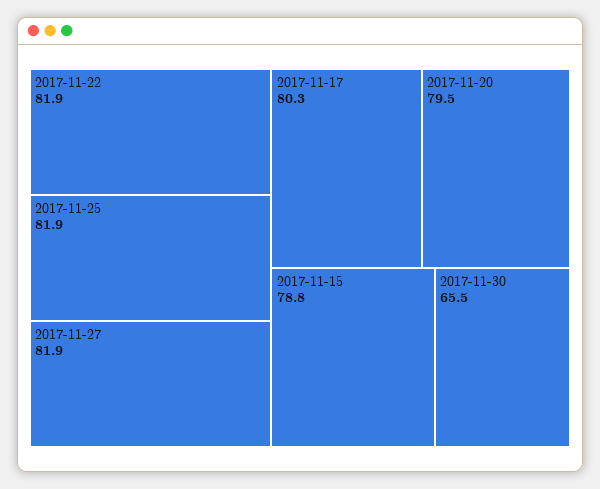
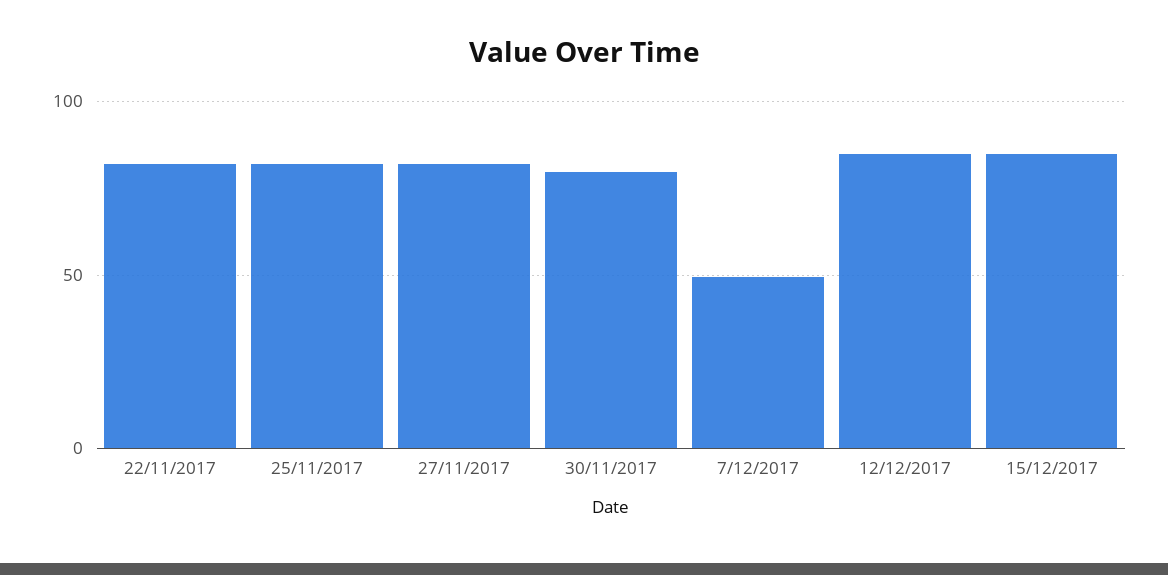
2017-11-17: 80.3 -> none
2017-11-20: 79.5 -> none
2017-11-15: 78.8 -> none
2017-11-30: 65.5 -> 80
7/12/2017: none -> 50
12/12/2017: none -> 85
15/12/2017: none -> 85

